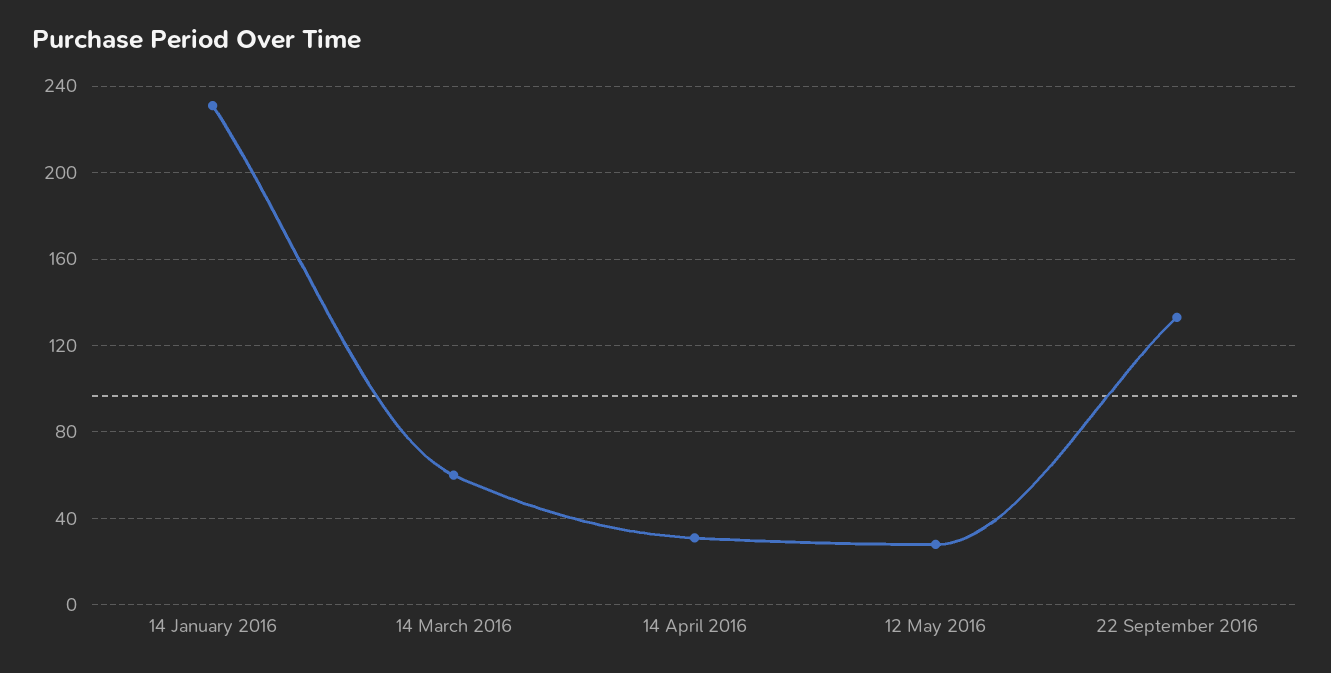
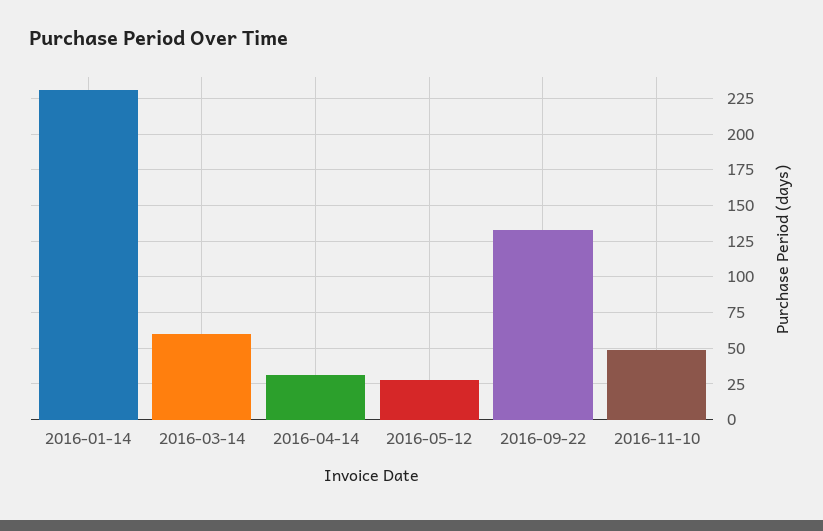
2016-11-10: none -> 50

